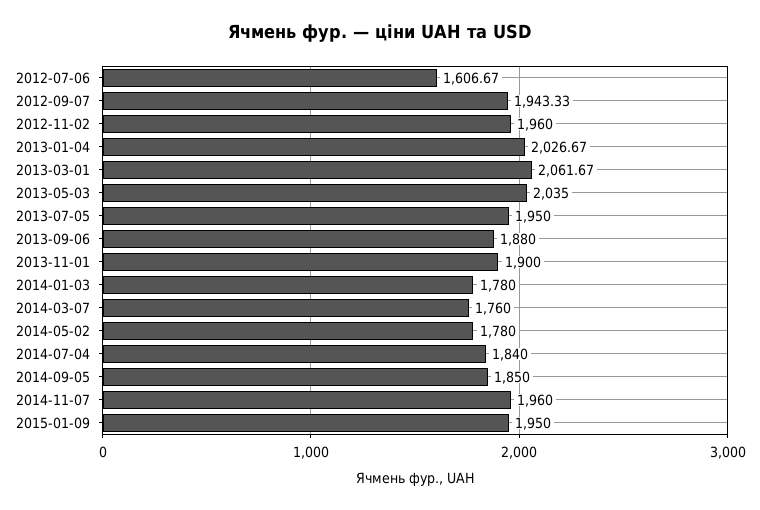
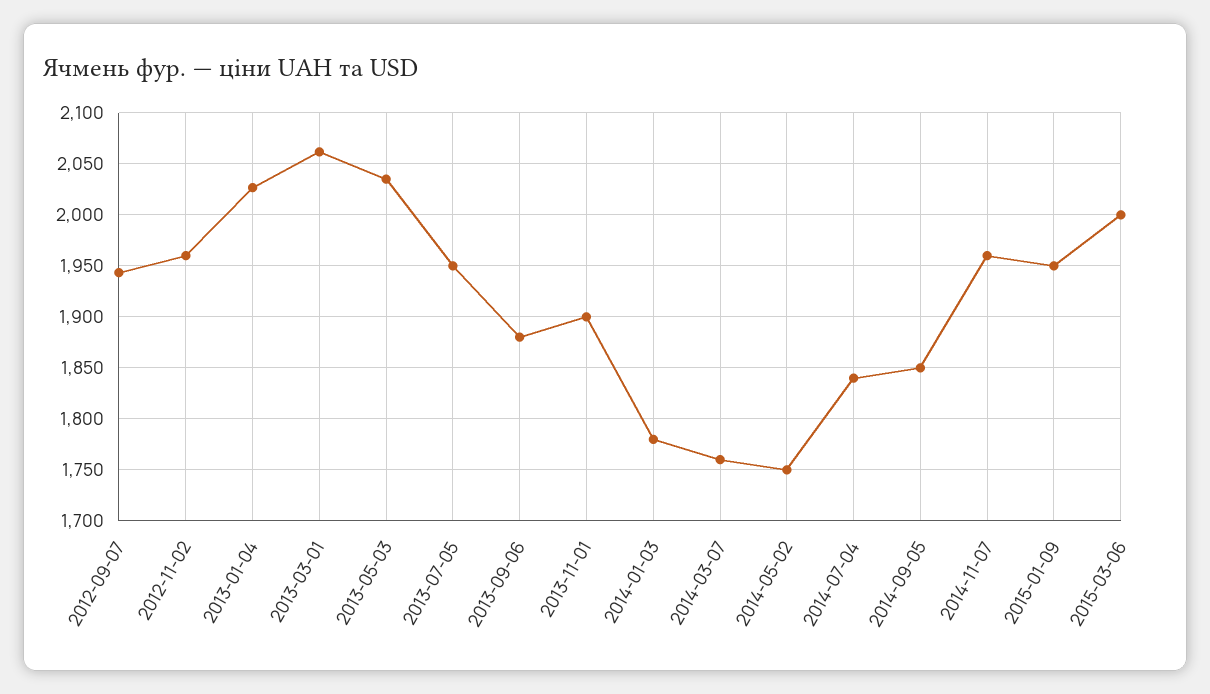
2012-07-06: 1606.67 -> none
2014-05-02: 1780 -> 1750
2015-03-06: none -> 2000

